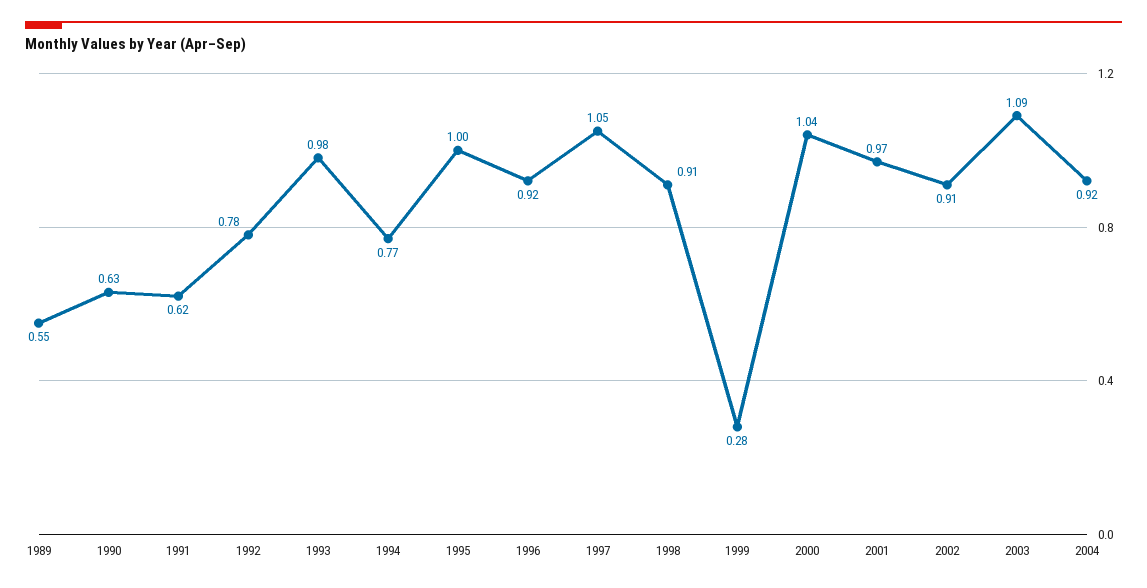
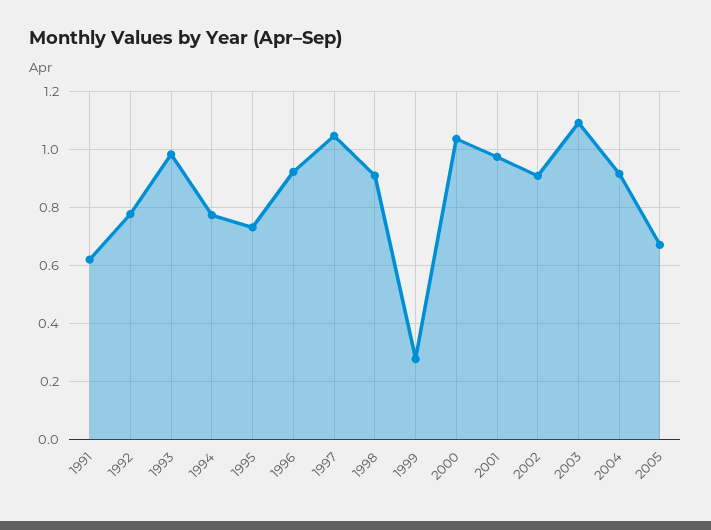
1989: 0.55 -> none
1990: 0.63 -> none
1995: 1 -> 0.725
2005: none -> 0.675

